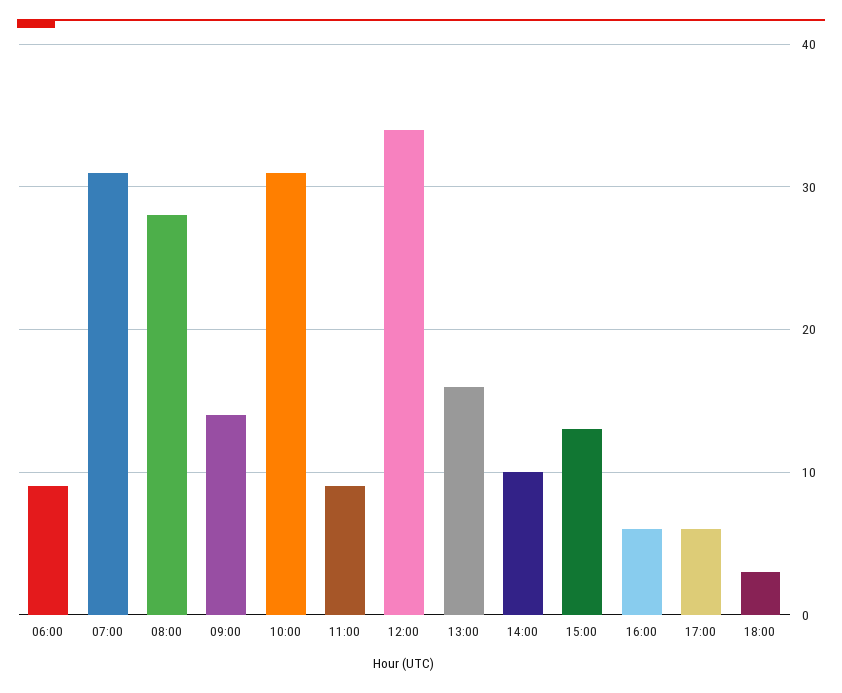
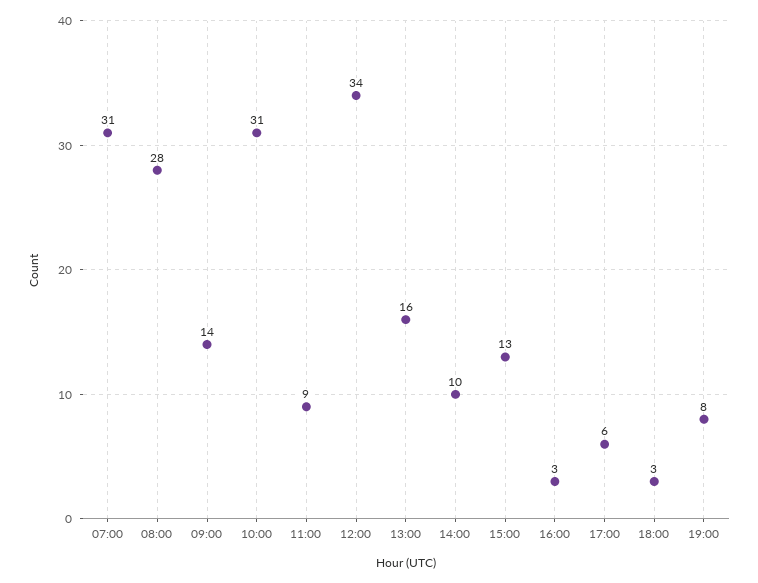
06:00: 9 -> none
16:00: 6 -> 3
19:00: none -> 8

